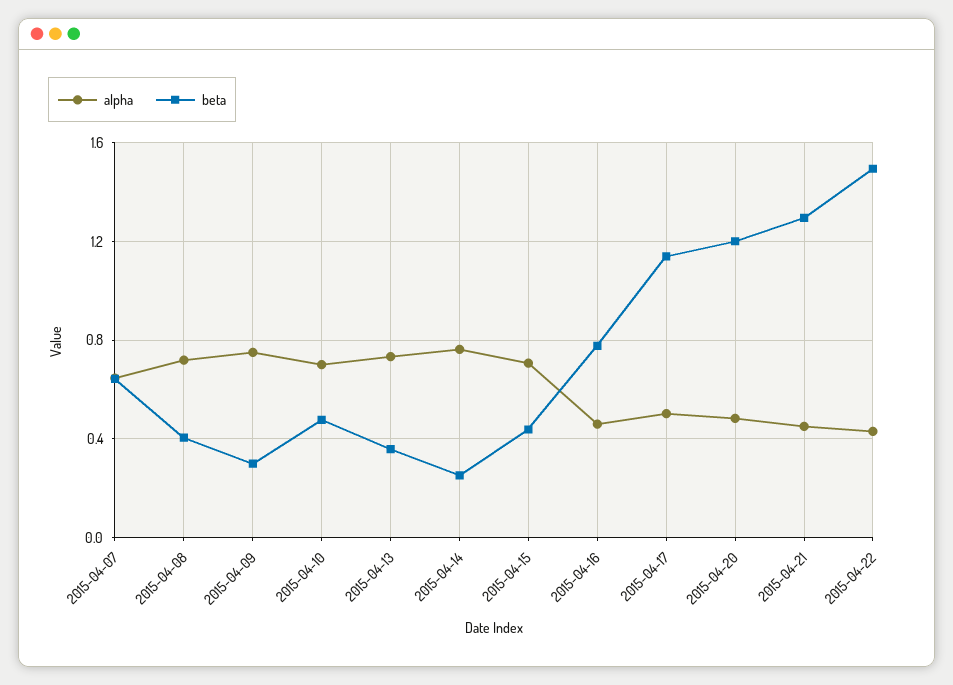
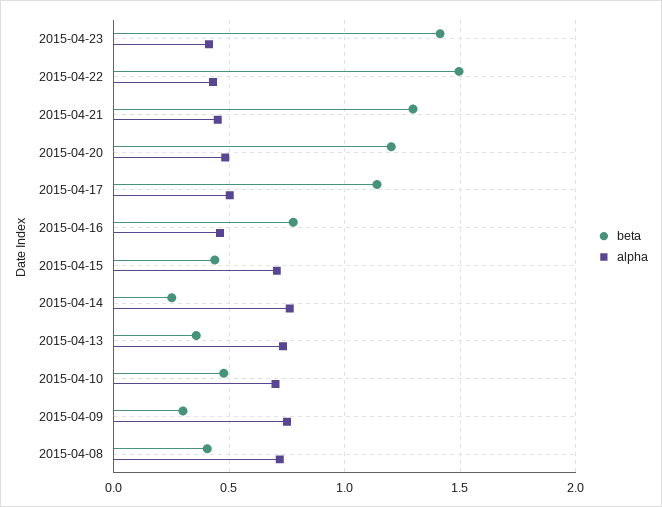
alpha, 2015-04-07: 0.65 -> none
beta, 2015-04-07: 0.65 -> none
beta, 2015-04-23: none -> 1.4
alpha, 2015-04-23: none -> 0.4

